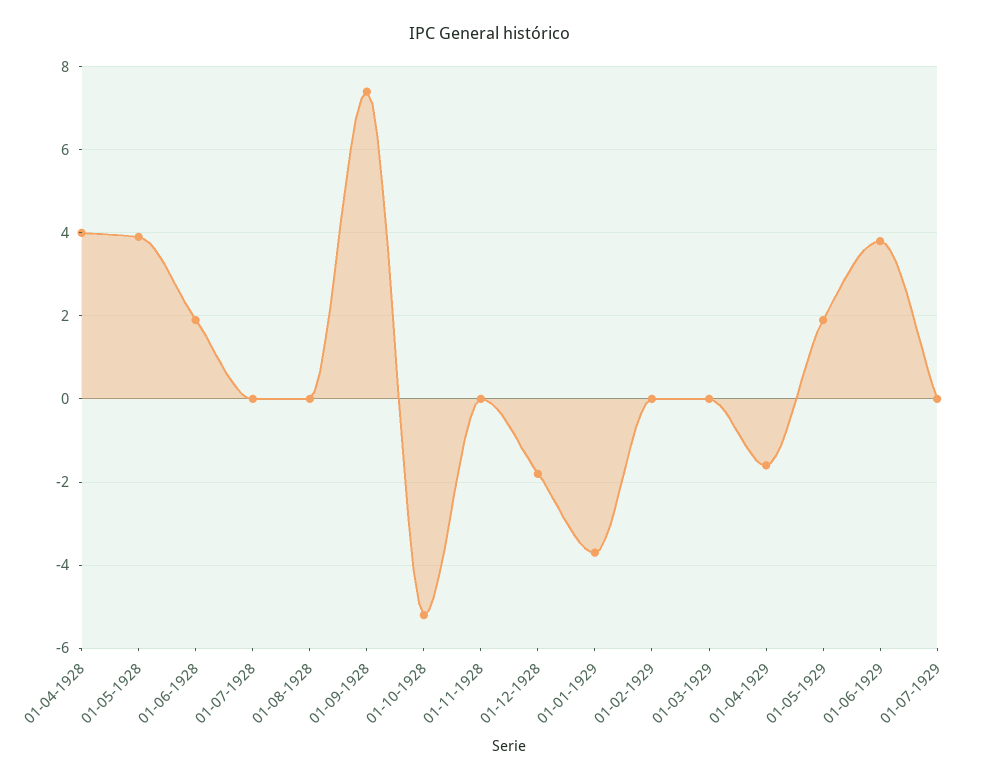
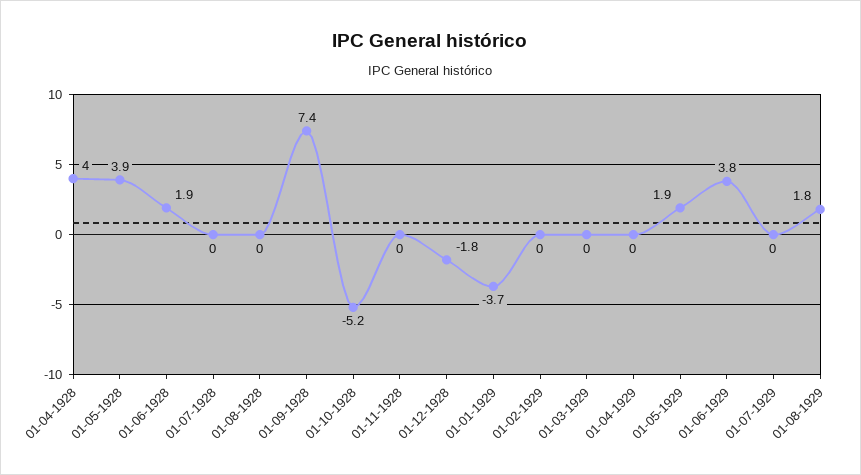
01-04-1929: -1.5 -> 0
01-08-1929: none -> 1.8

